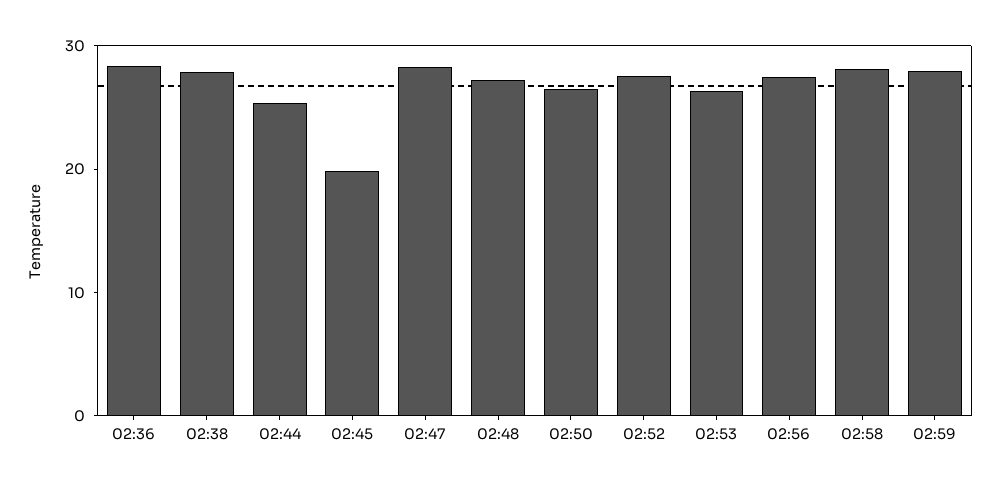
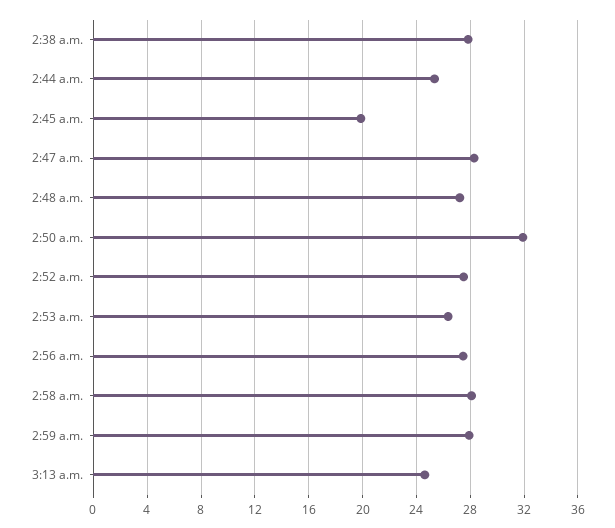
02:36: 28 -> none
02:50: 26 -> 32
3:13 a.m.: none -> 24.5

